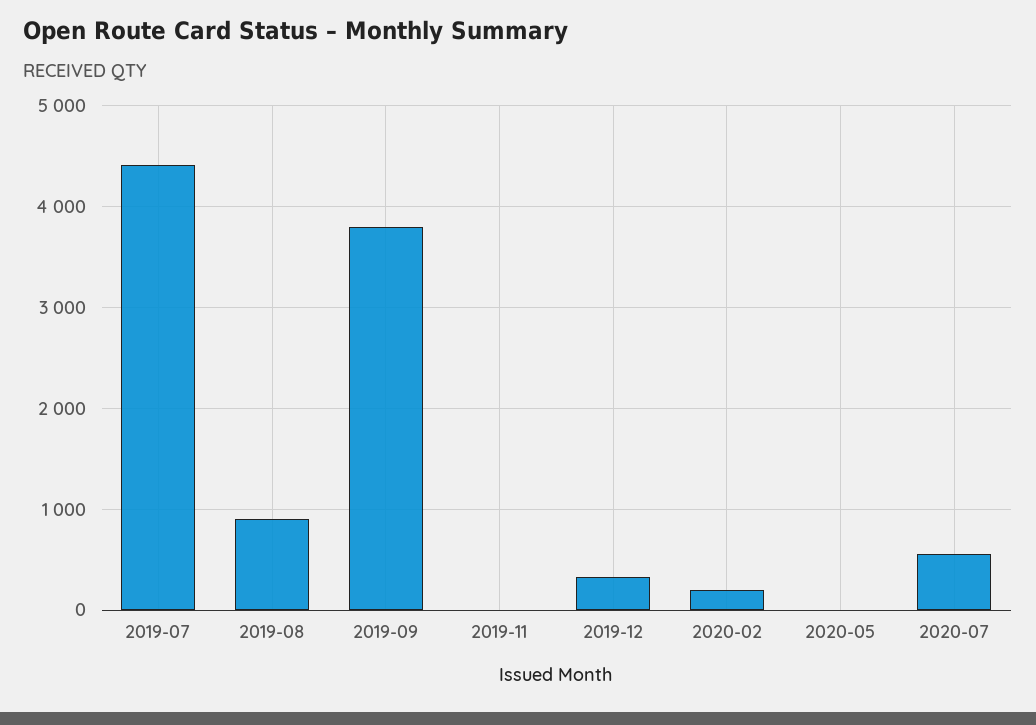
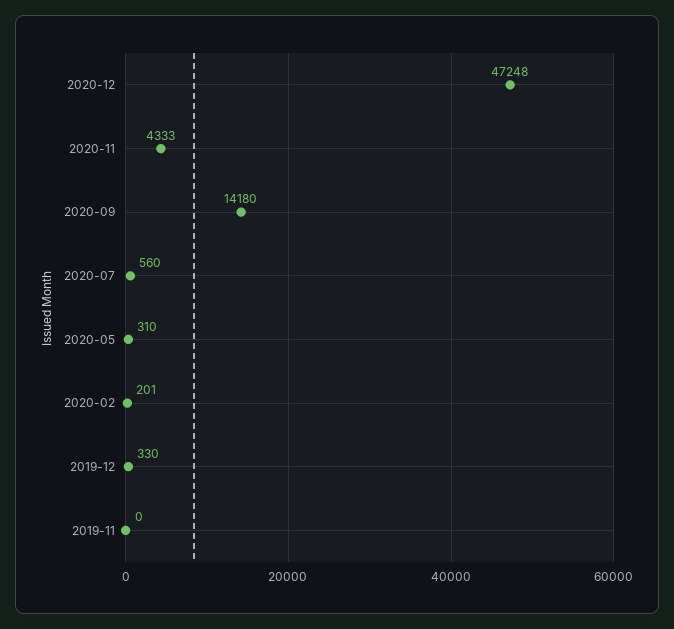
2019-07: 4400 -> none
2019-08: 900 -> none
2019-09: 3800 -> none
2020-05: 0 -> 310
2020-12: none -> 47248
2020-11: none -> 4333
2020-09: none -> 14180

